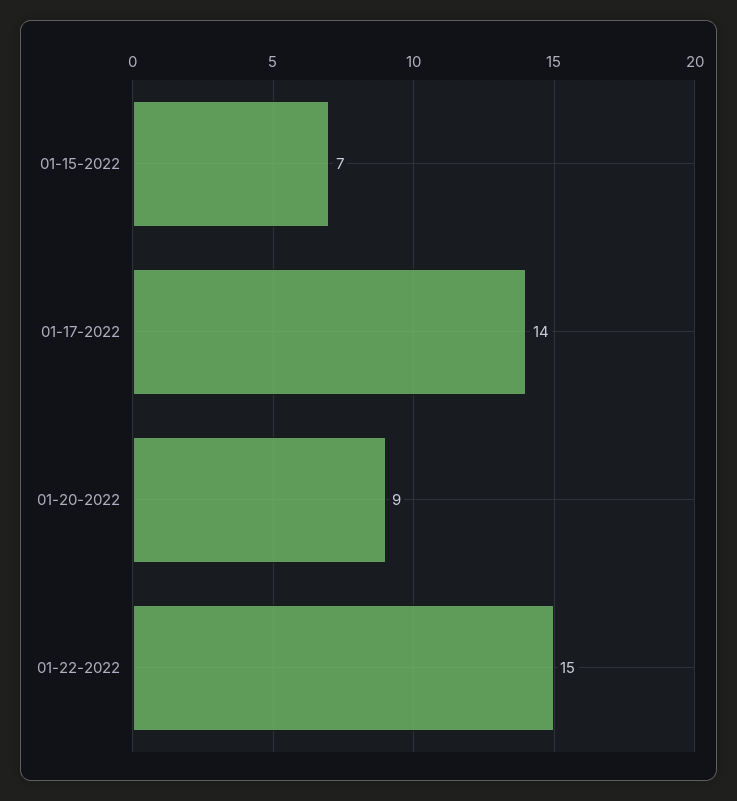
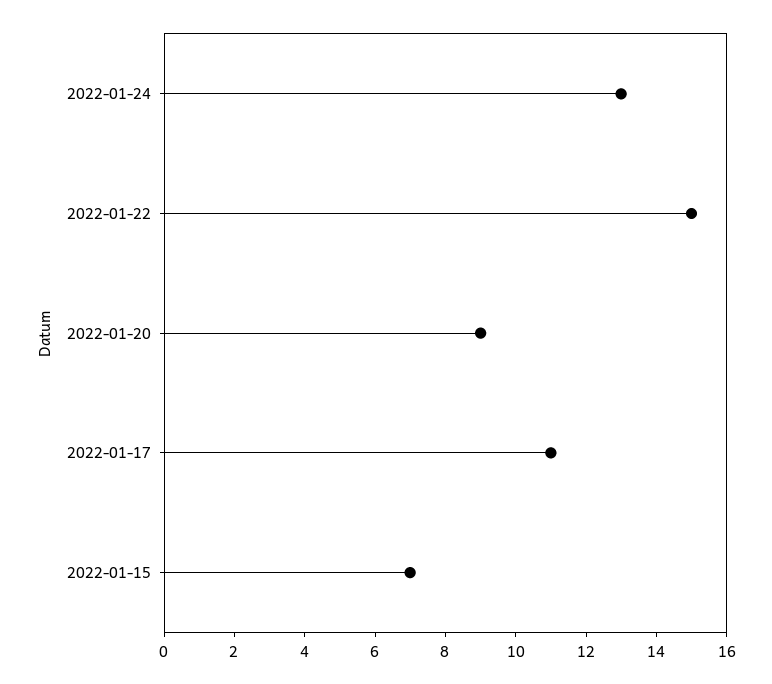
01-17-2022: 14 -> 11
2022-01-24: none -> 13

